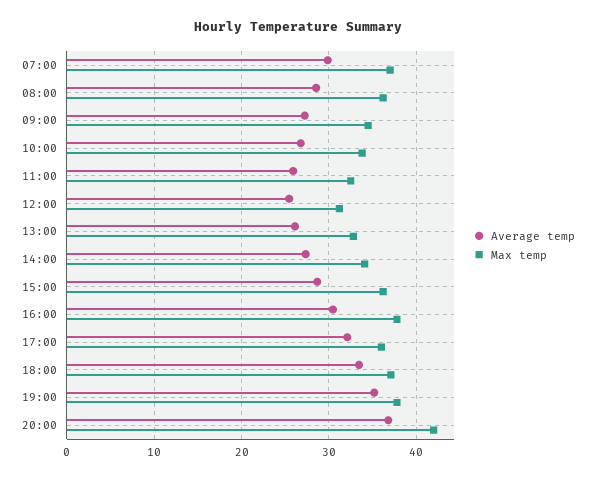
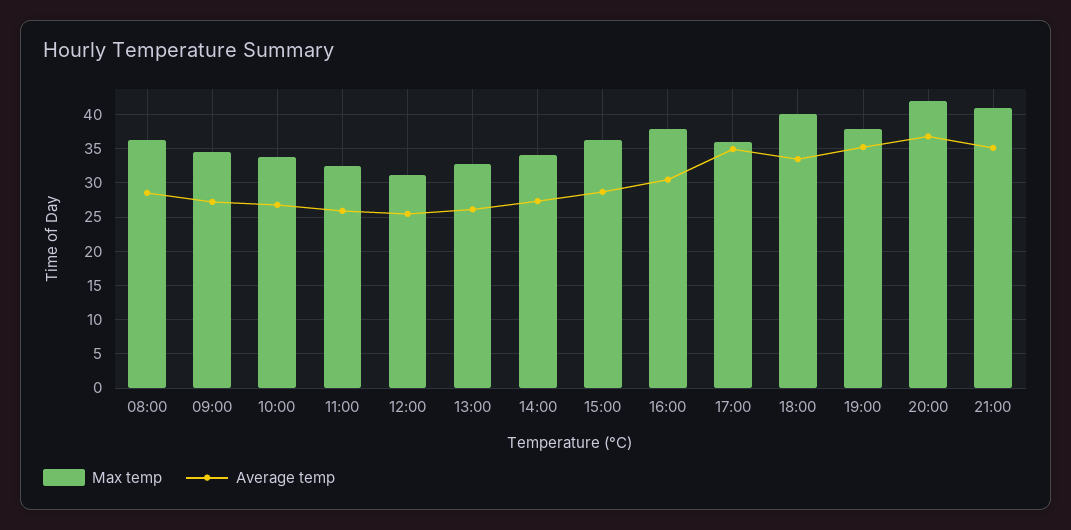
Average temp, 07:00: 30 -> none
Max temp, 07:00: 37 -> none
Average temp, 17:00: 32 -> 35
Max temp, 18:00: 37 -> 40
Max temp, 21:00: none -> 41
Average temp, 21:00: none -> 35

